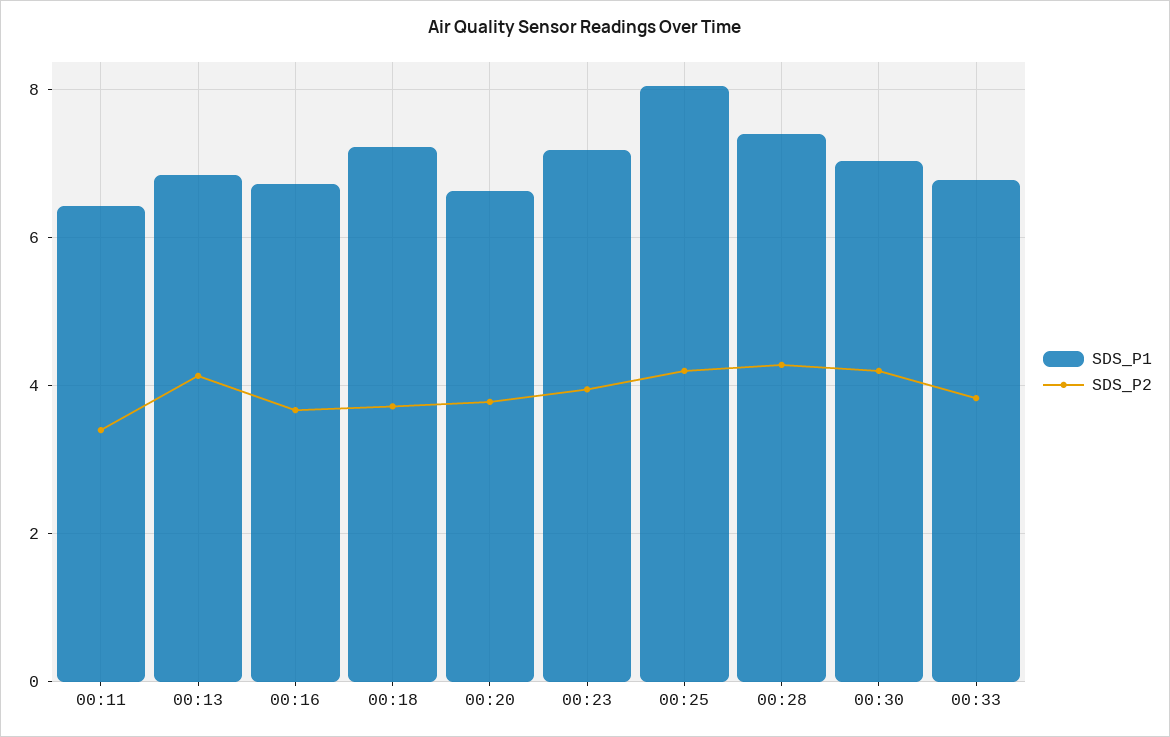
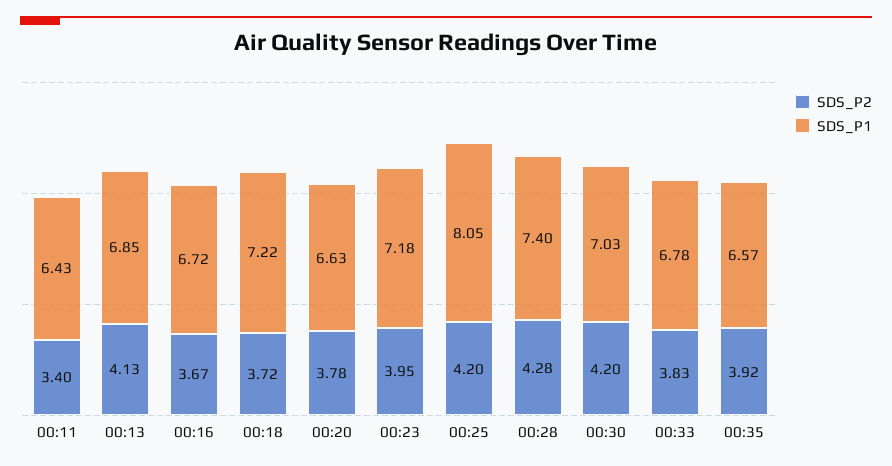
SDS_P2, 00:35: none -> 3.92
SDS_P1, 00:35: none -> 6.57

